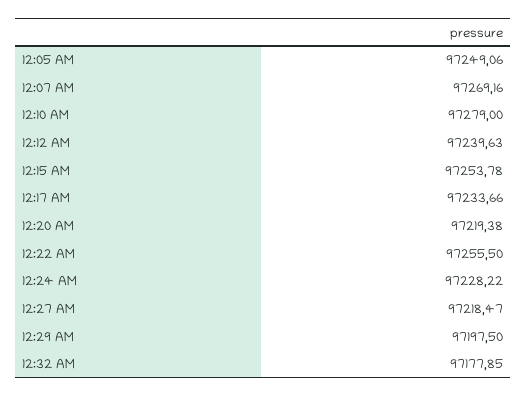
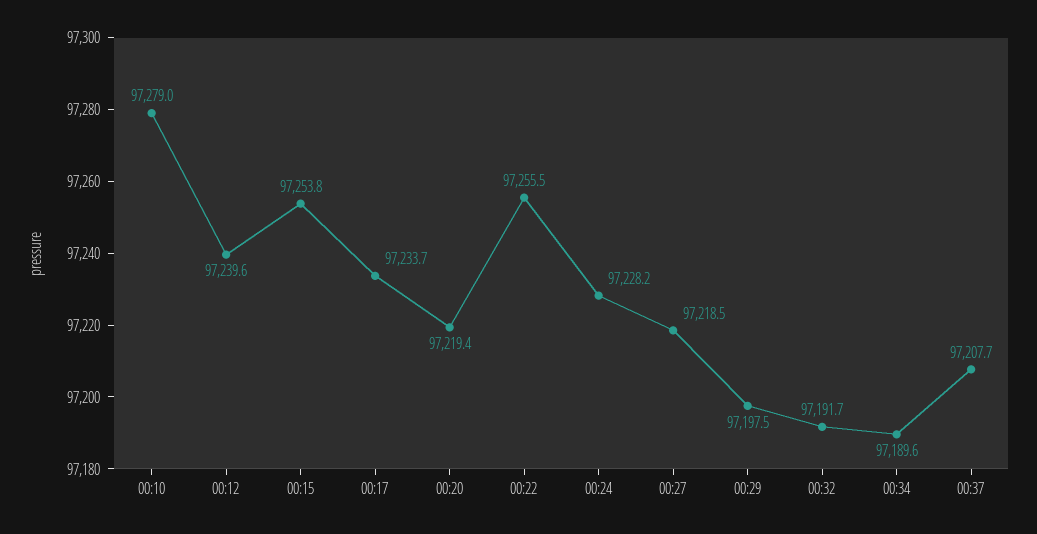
12:05 AM: 97249.06 -> none
12:07 AM: 97269.16 -> none
12:32 AM: 97177.85 -> 97191.7
00:34: none -> 97189.6
00:37: none -> 97207.7

